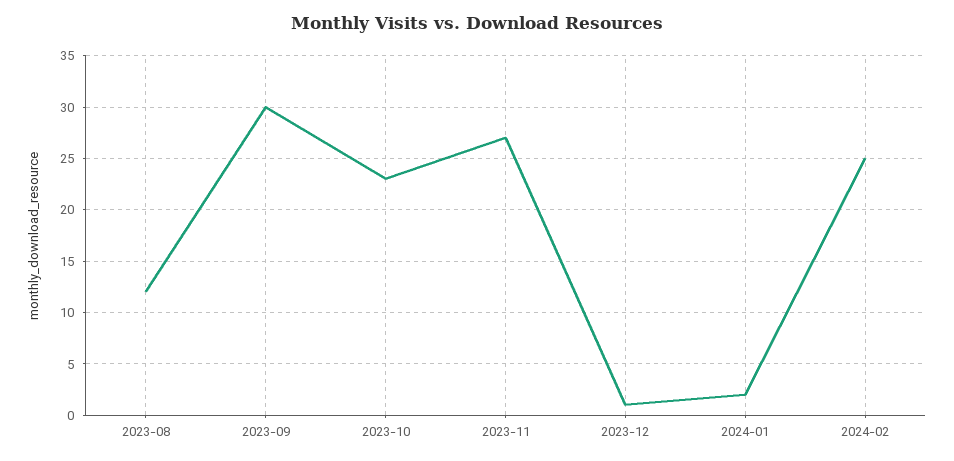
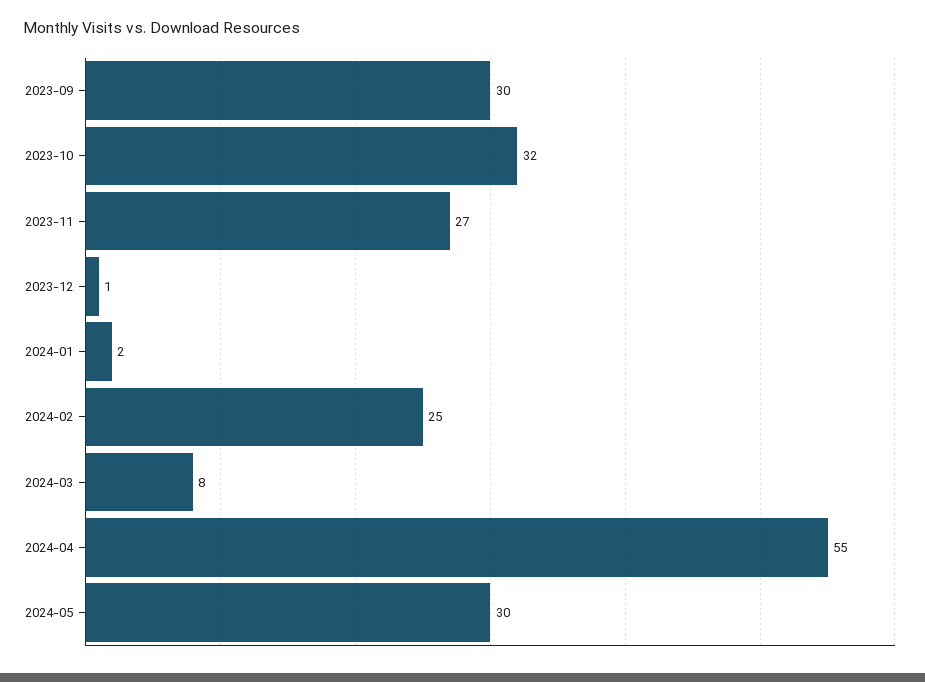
2023-08: 12 -> none
2023-10: 23 -> 32
2024-03: none -> 8
2024-04: none -> 55
2024-05: none -> 30

